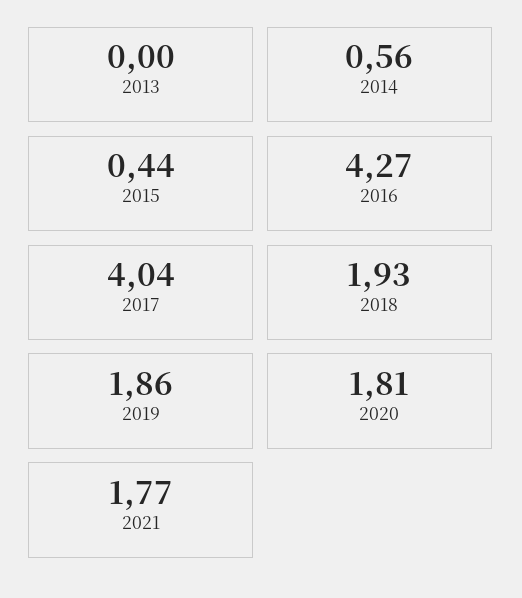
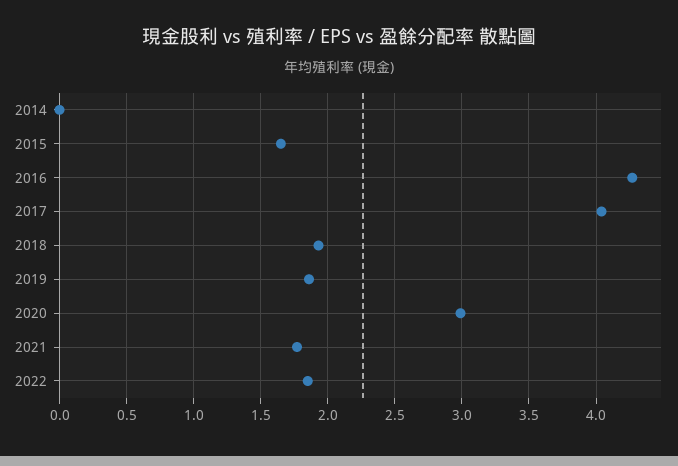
2013: 0 -> none
2014: 0.56 -> 0
2015: 0.44 -> 1.65
2020: 1.81 -> 3
2022: none -> 1.85

